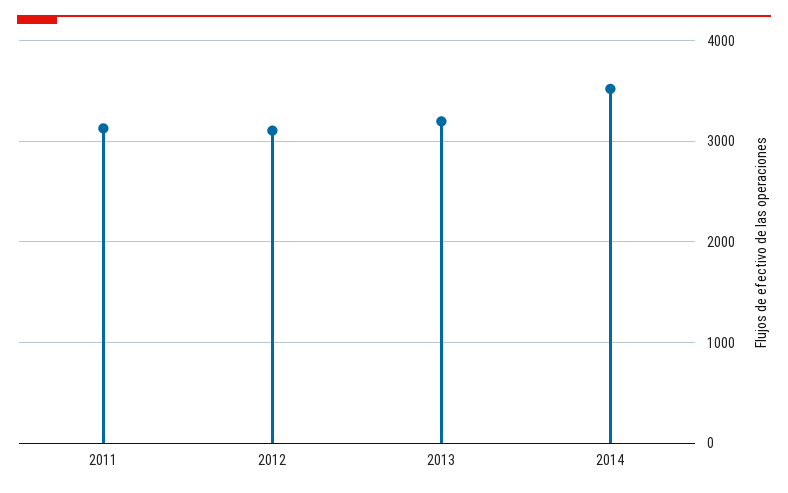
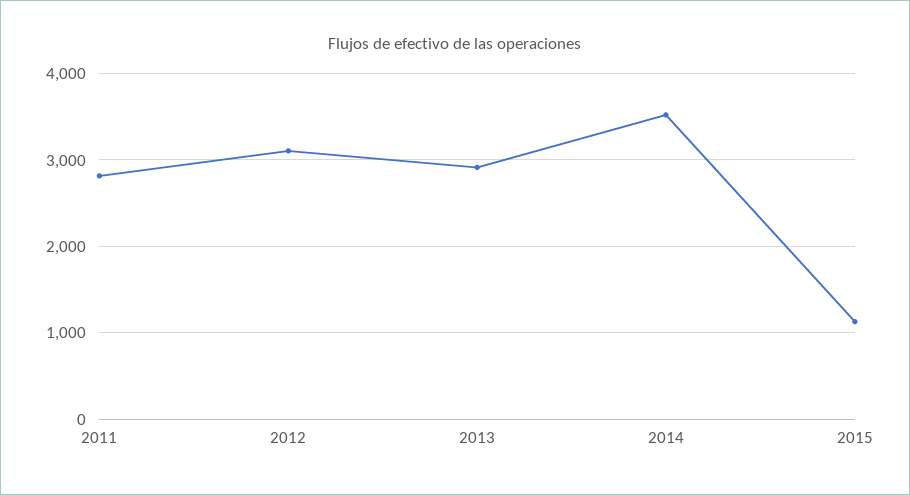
2011: 3100 -> 2800
2013: 3200 -> 2900
2015: none -> 1100

